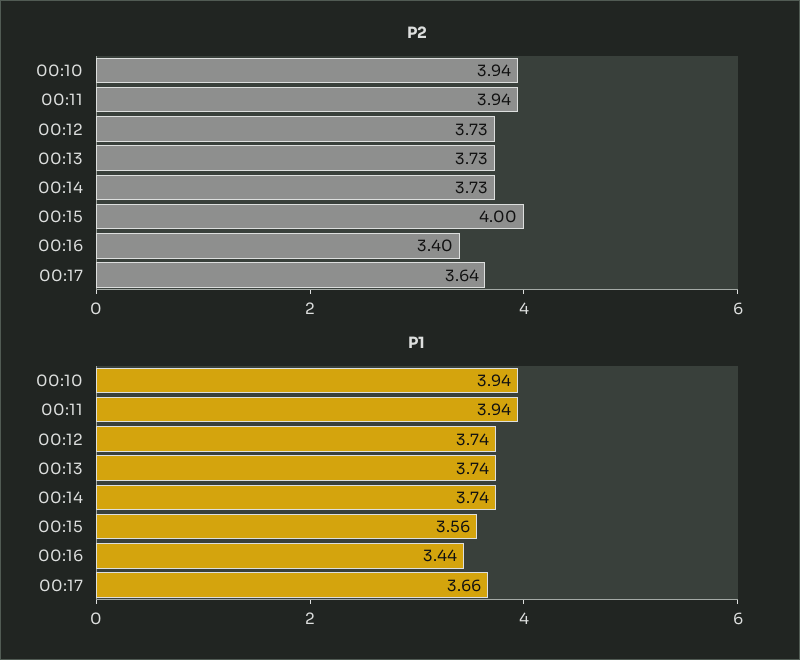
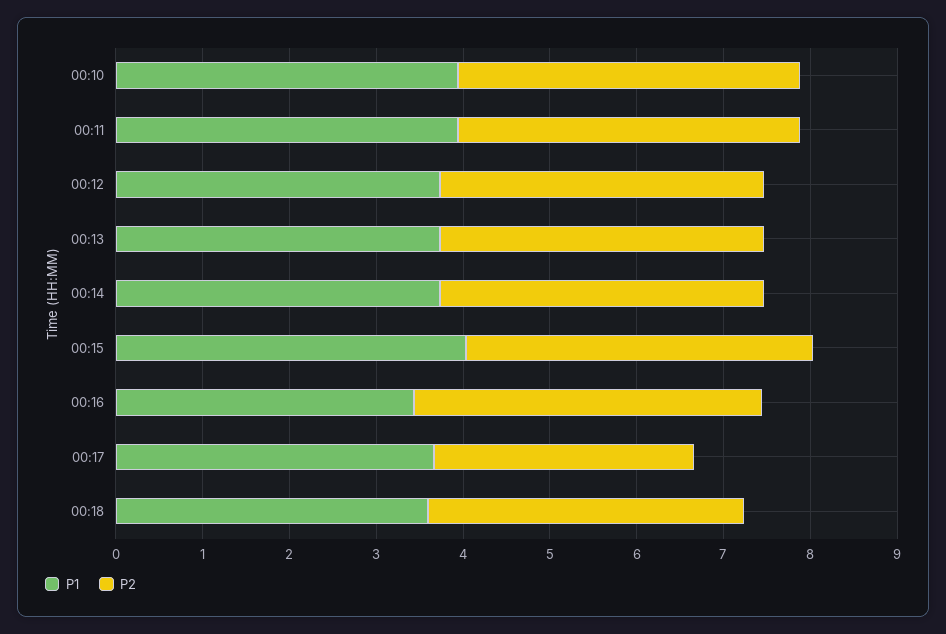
P2, 00:16: 3.4 -> 4
P2, 00:17: 3.64 -> 3
P1, 00:15: 3.56 -> 4
P1, 00:18: none -> 3.6
P2, 00:18: none -> 3.6

